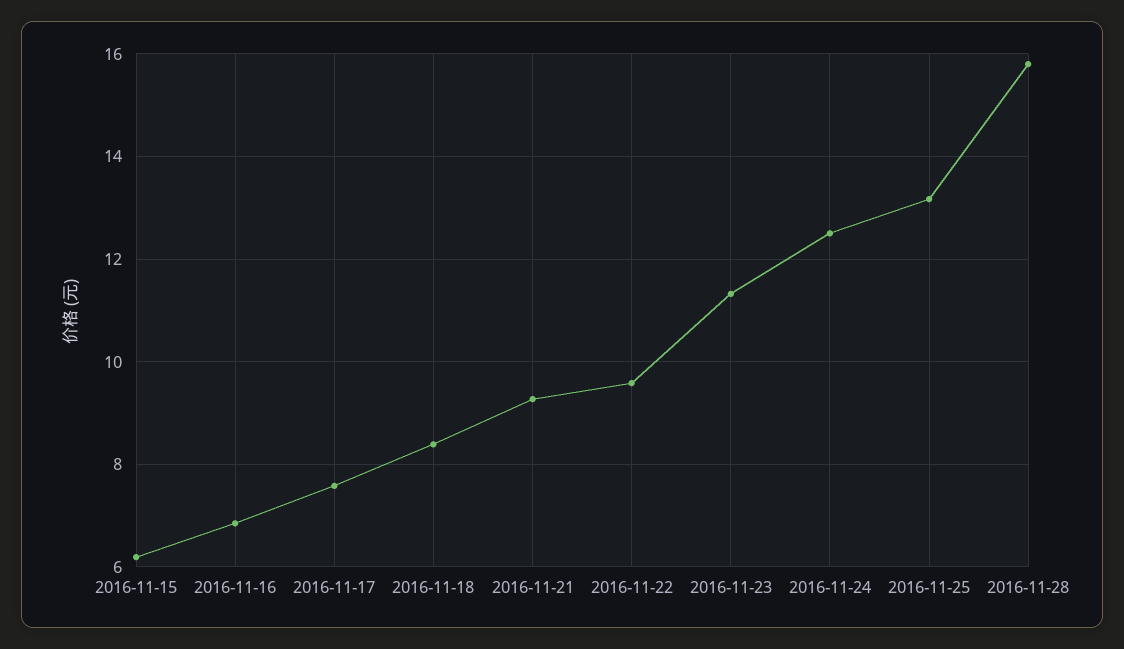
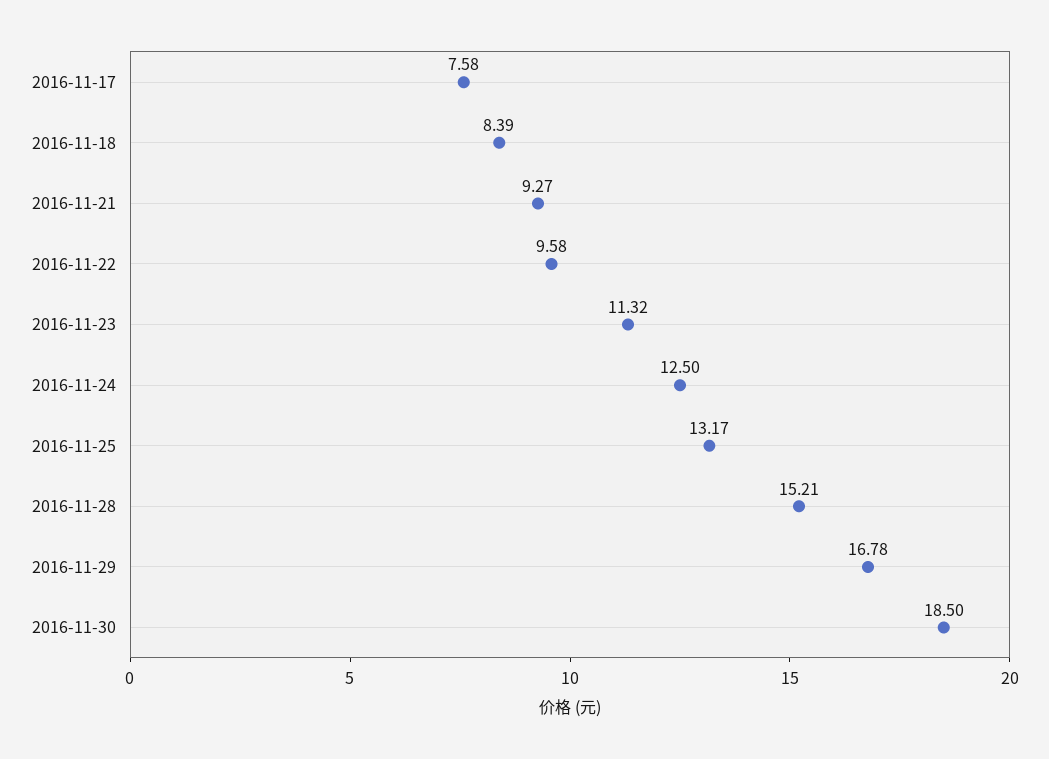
2016-11-15: 6.2 -> none
2016-11-16: 6.8 -> none
2016-11-28: 15.8 -> 15.21
2016-11-29: none -> 16.78
2016-11-30: none -> 18.5

